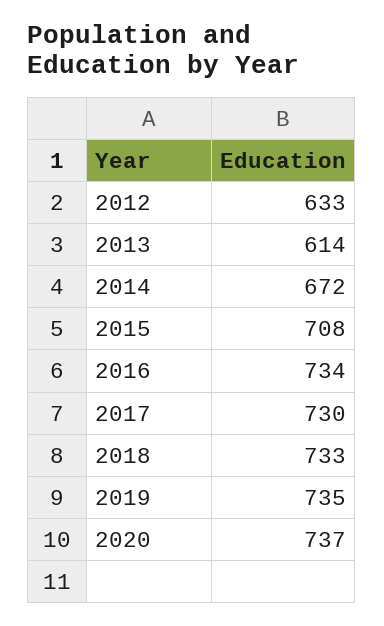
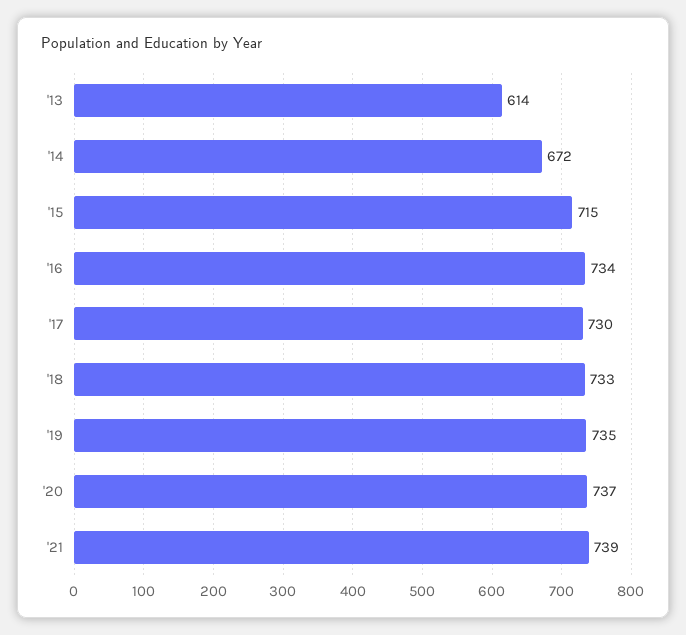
2012: 633 -> none
2015: 708 -> 715
'21: none -> 739

